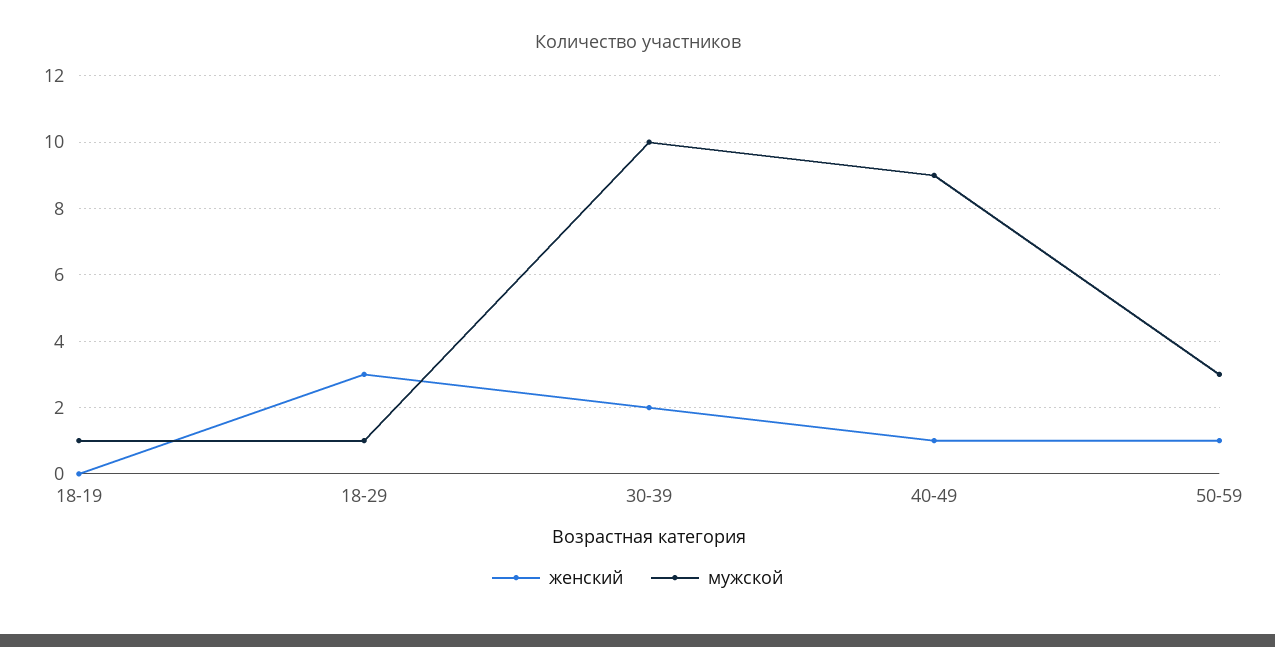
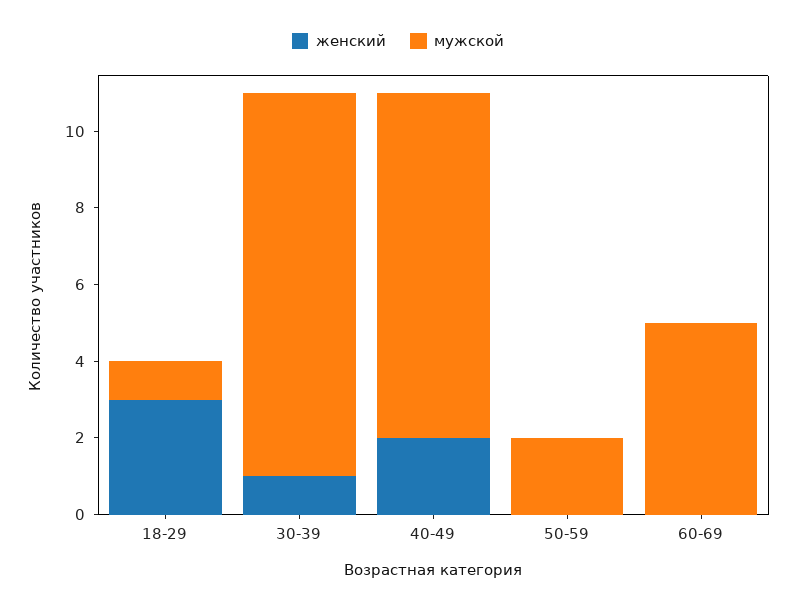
женский, 18-19: 0 -> none
мужской, 18-19: 1 -> none
женский, 30-39: 2 -> 1
женский, 40-49: 1 -> 2
женский, 50-59: 1 -> 0
мужской, 50-59: 3 -> 2
женский, 60-69: none -> 0
мужской, 60-69: none -> 5

